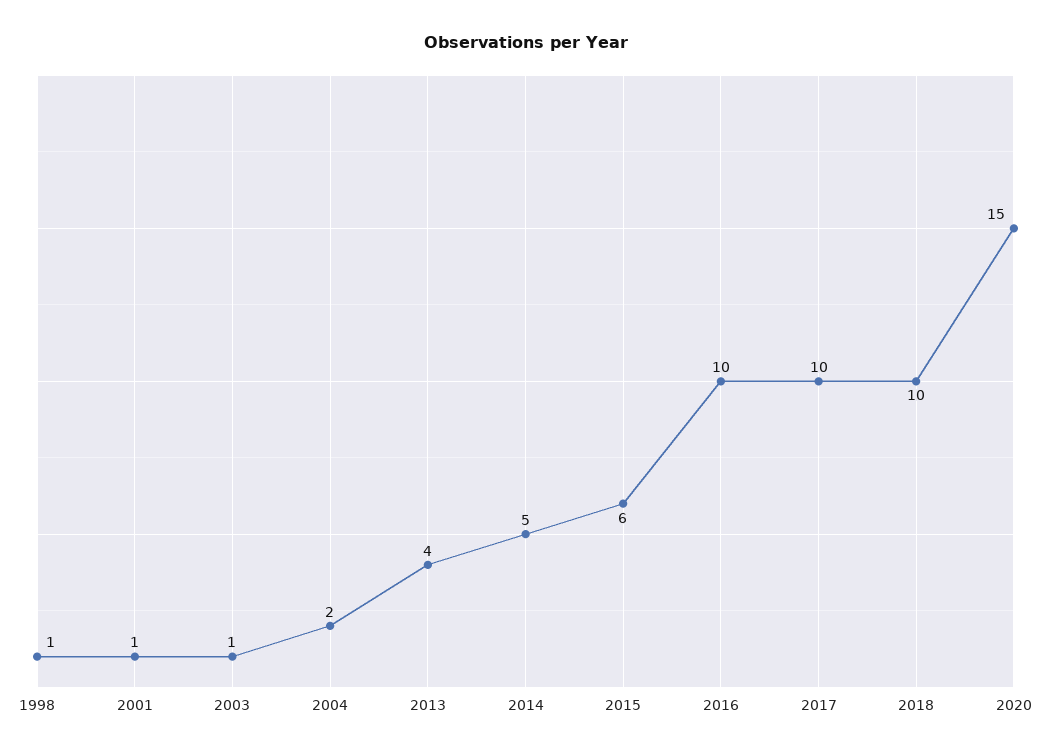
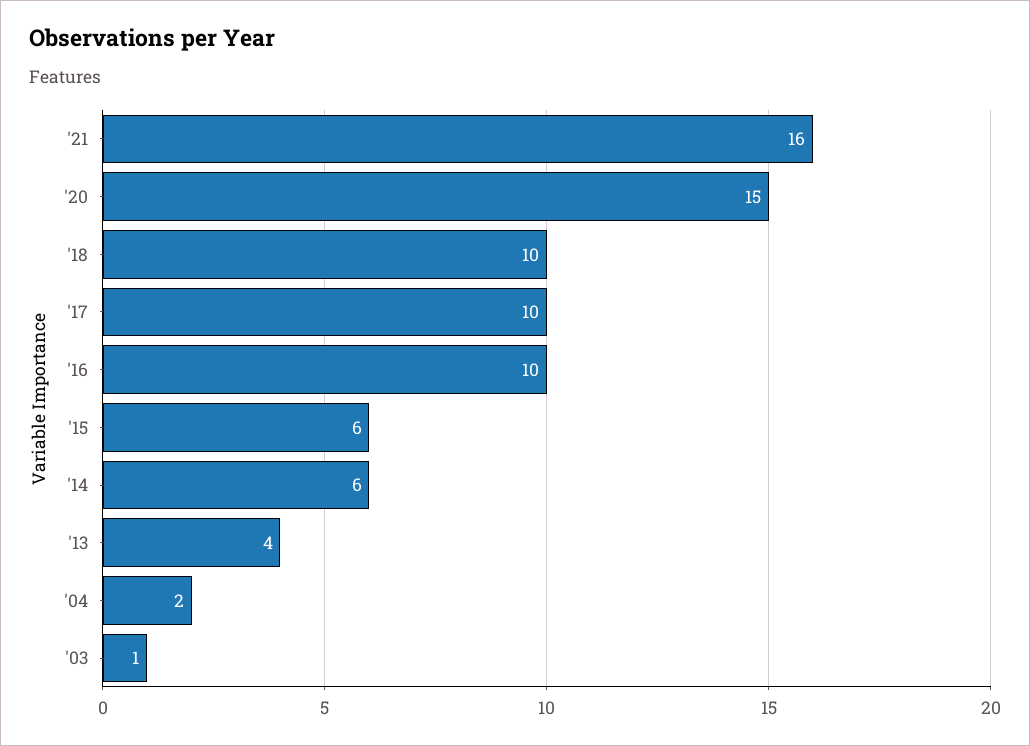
1998: 1 -> none
2001: 1 -> none
2014: 5 -> 6
'21: none -> 16

